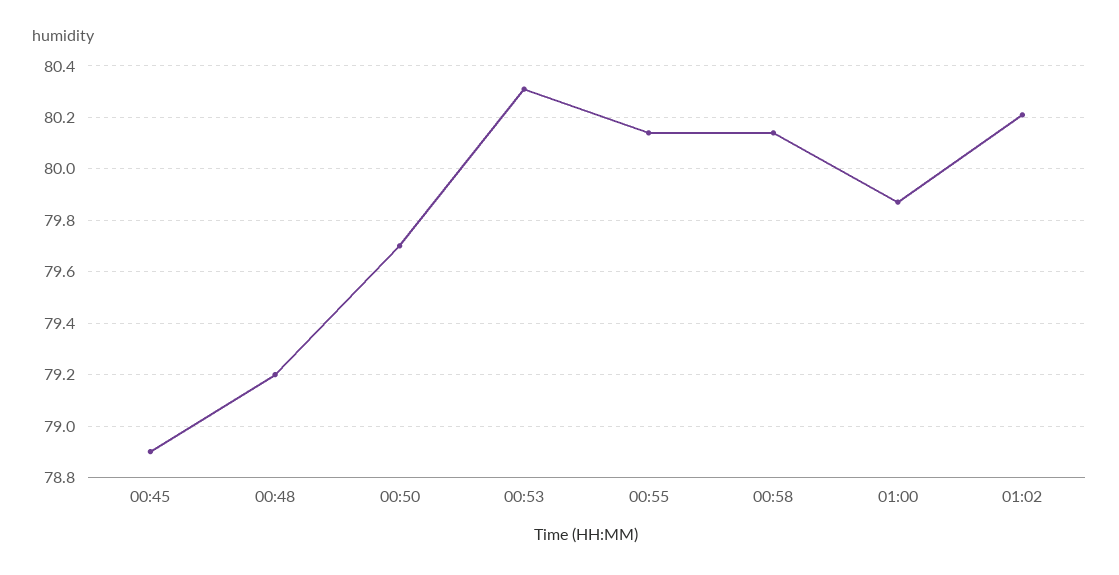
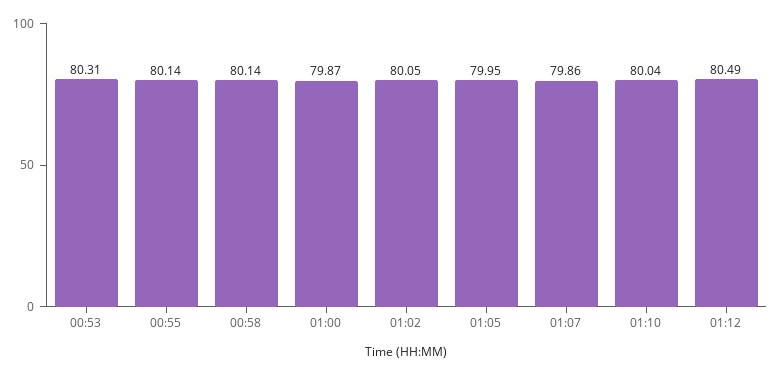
00:45: 78.9 -> none
00:48: 79.2 -> none
00:50: 79.7 -> none
01:02: 80.2 -> 80.05
01:05: none -> 79.95
01:07: none -> 79.86
01:10: none -> 80.04
01:12: none -> 80.49

